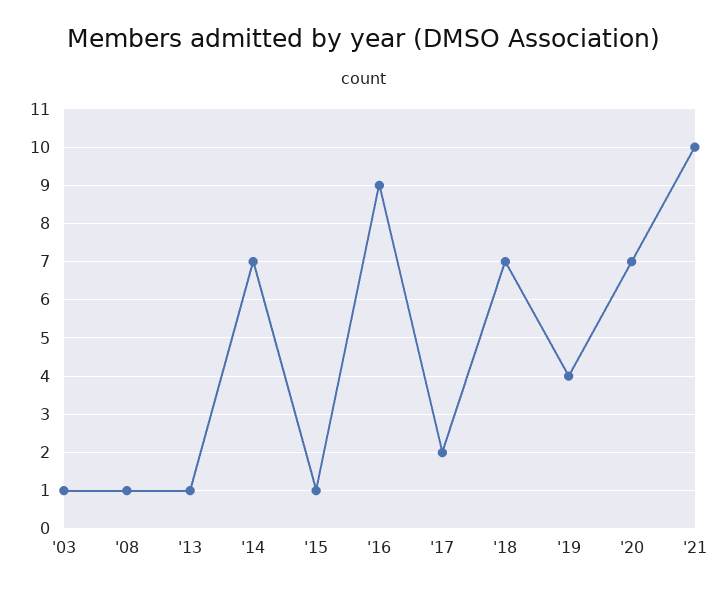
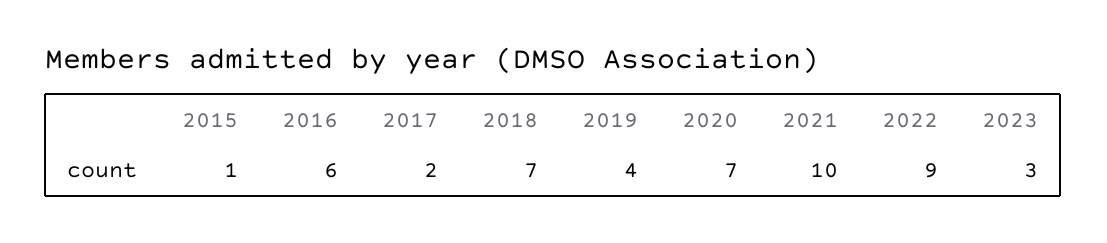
'03: 1 -> none
'08: 1 -> none
'13: 1 -> none
'14: 7 -> none
'16: 9 -> 6
2022: none -> 9
2023: none -> 3

